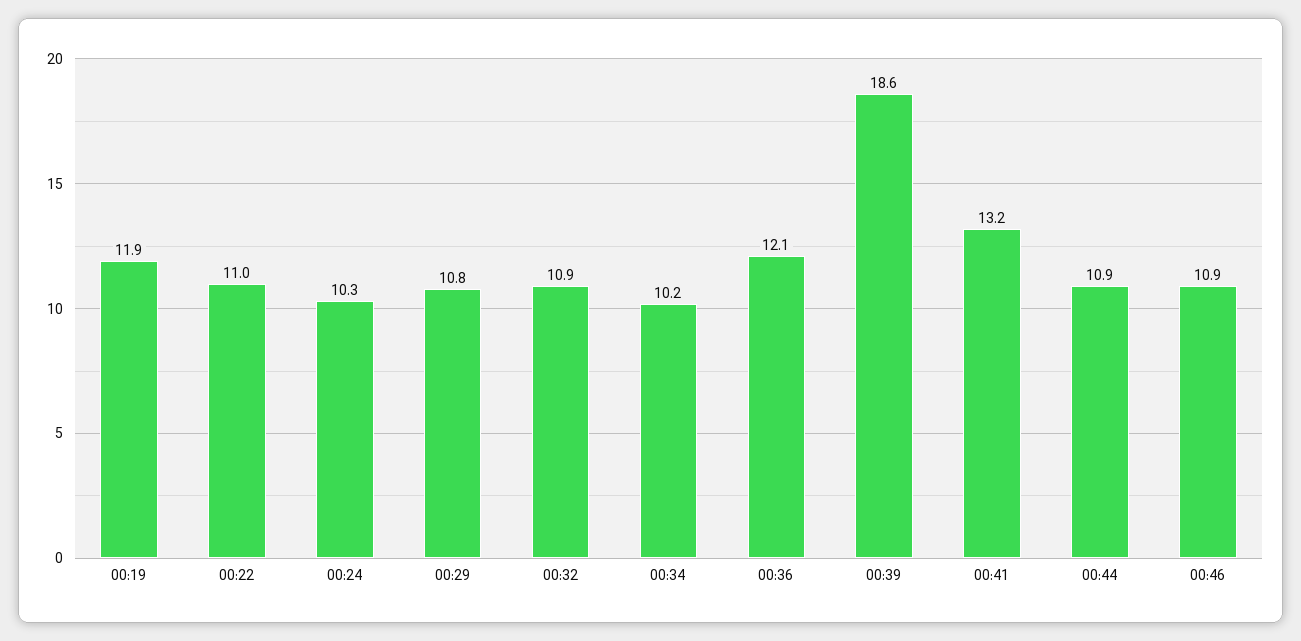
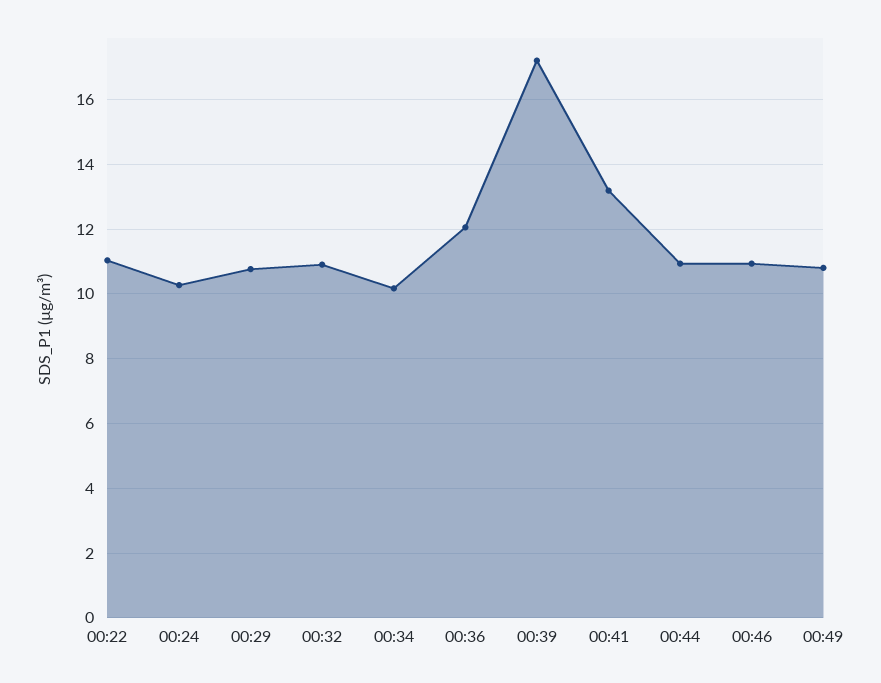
00:19: 11.9 -> none
00:39: 18.6 -> 17.2
00:49: none -> 10.8

